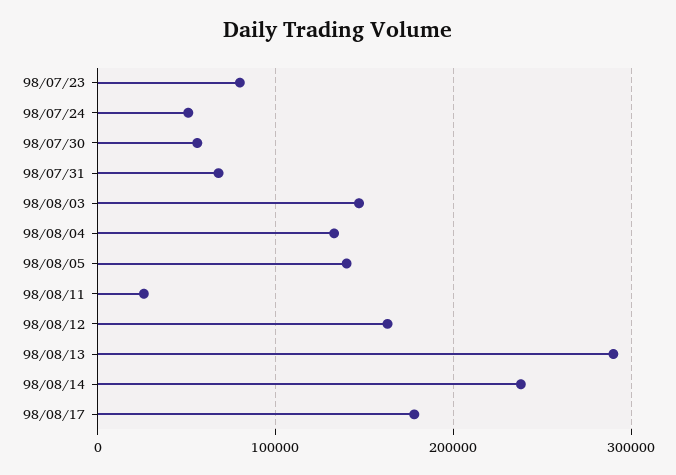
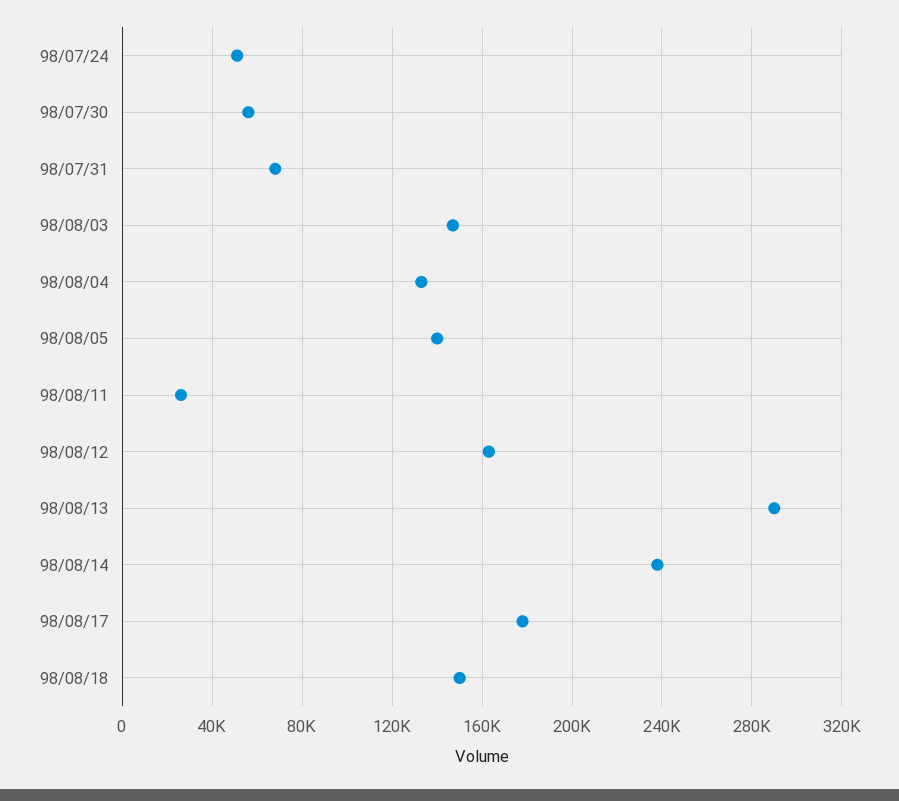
98/07/23: 80000 -> none
98/08/18: none -> 150000

